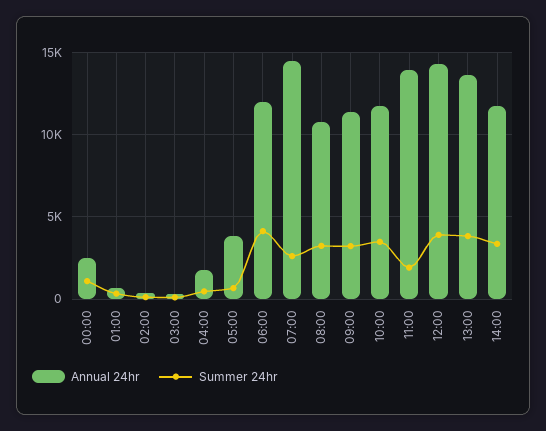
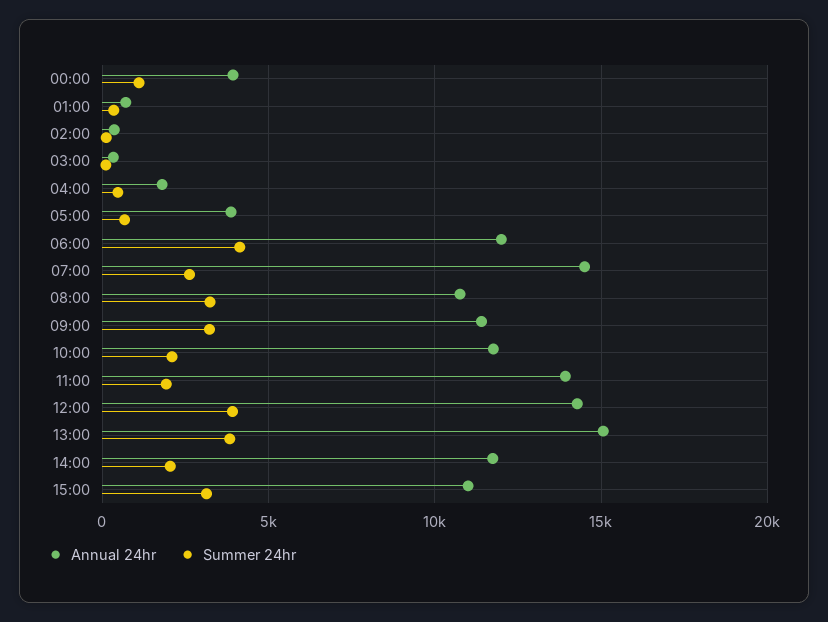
Annual 24hr, 00:00: 2500 -> 4000
Summer 24hr, 10:00: 3500 -> 2000
Annual 24hr, 13:00: 13500 -> 15000
Summer 24hr, 14:00: 3500 -> 2000
Annual 24hr, 15:00: none -> 11000
Summer 24hr, 15:00: none -> 3000

